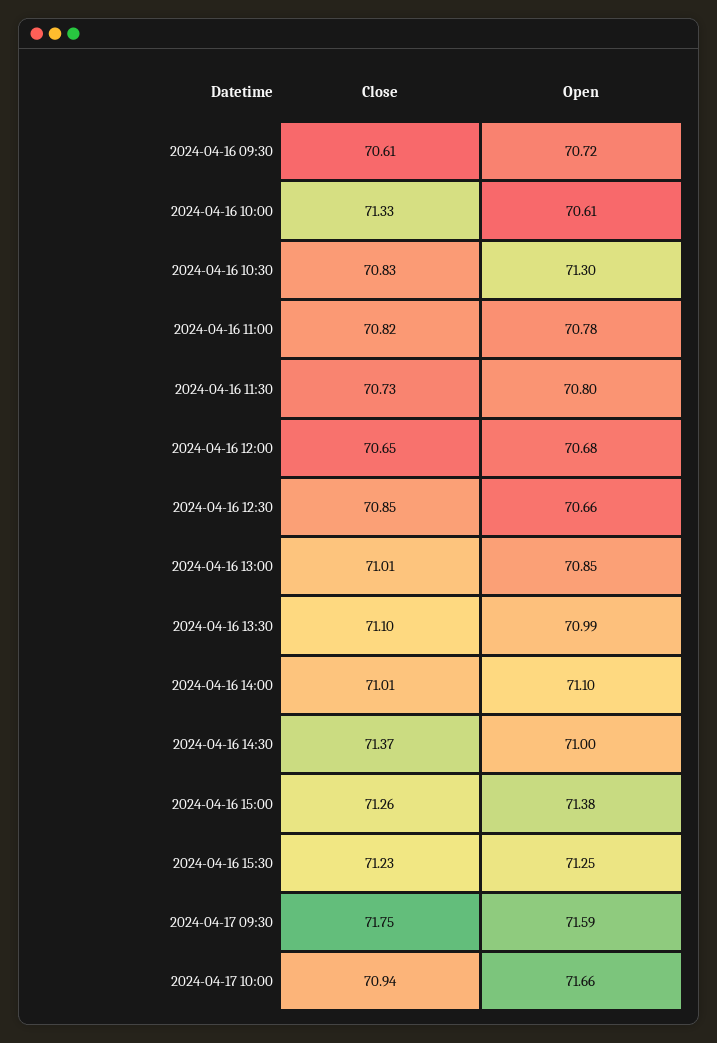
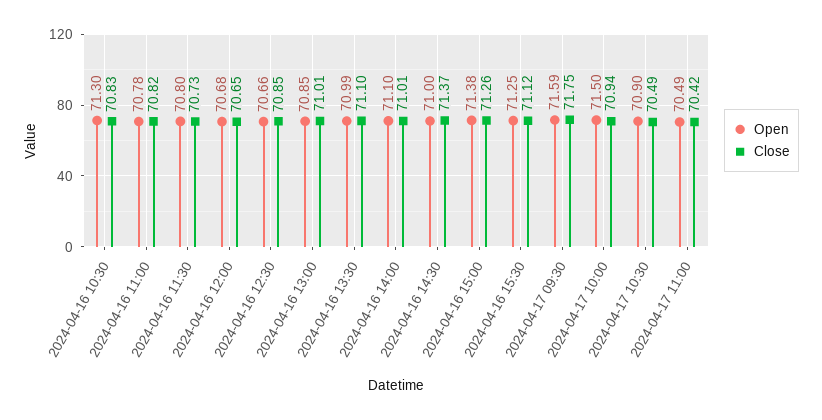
Close, 2024-04-16 09:30: 70.61 -> none
Open, 2024-04-16 09:30: 70.72 -> none
Close, 2024-04-16 10:00: 71.33 -> none
Open, 2024-04-16 10:00: 70.61 -> none
Close, 2024-04-16 15:30: 71.23 -> 71.12
Open, 2024-04-17 10:00: 71.66 -> 71.5
Open, 2024-04-17 10:30: none -> 70.9
Close, 2024-04-17 10:30: none -> 70.49
Open, 2024-04-17 11:00: none -> 70.49
Close, 2024-04-17 11:00: none -> 70.42

